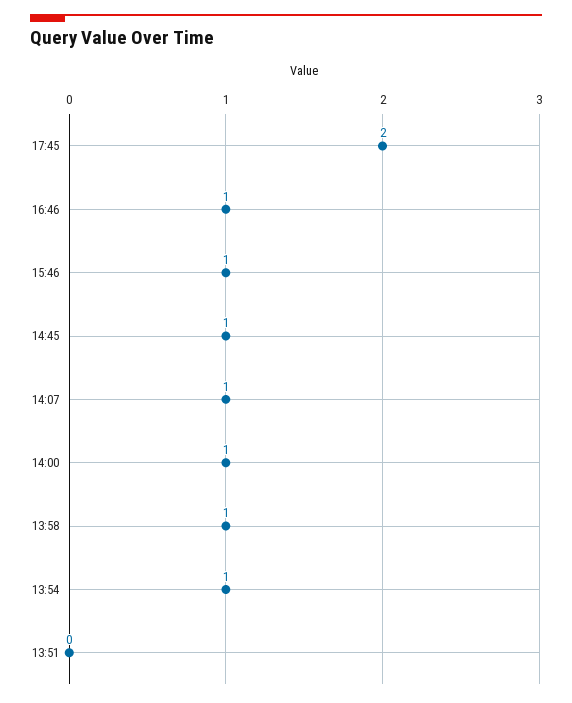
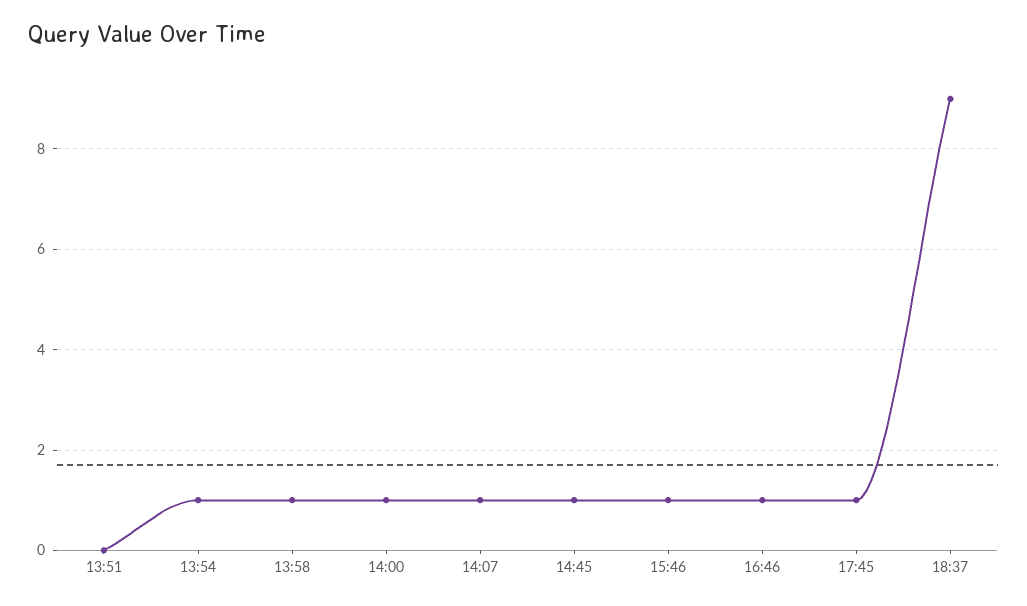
17:45: 2 -> 1
18:37: none -> 9

